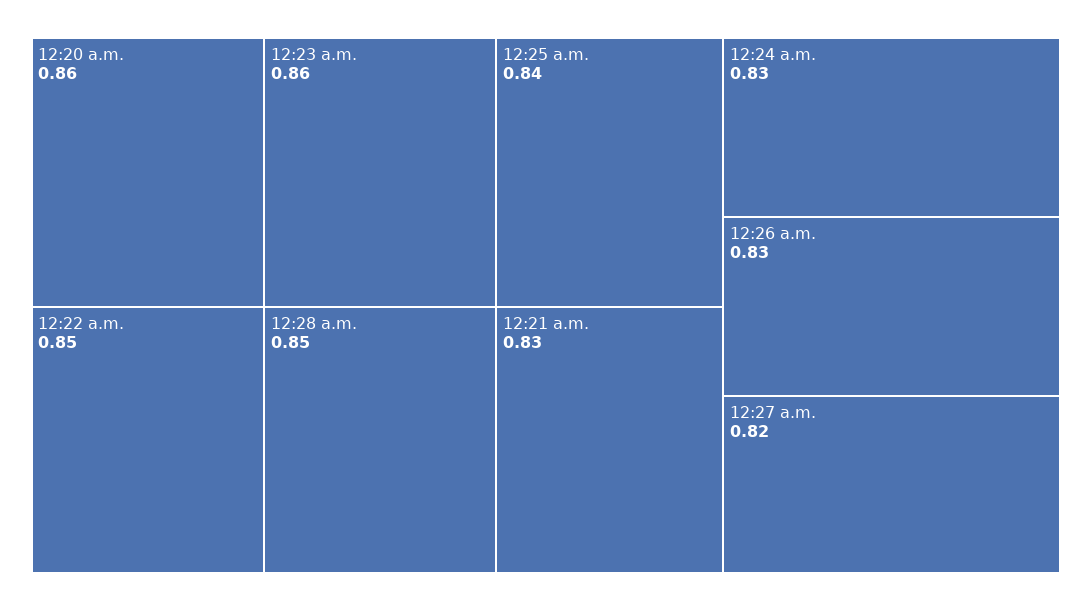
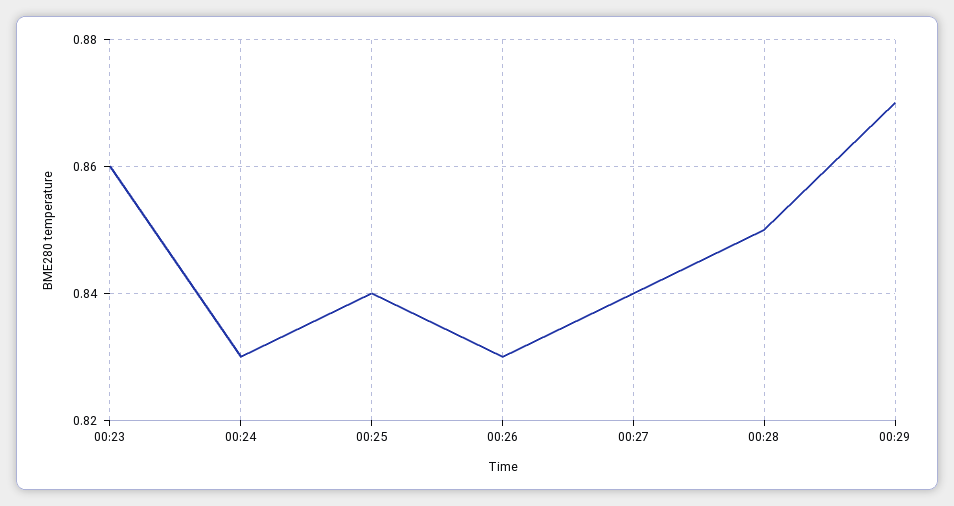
12:20 a.m.: 0.86 -> none
12:22 a.m.: 0.85 -> none
12:21 a.m.: 0.83 -> none
12:27 a.m.: 0.82 -> 0.84
00:29: none -> 0.87

